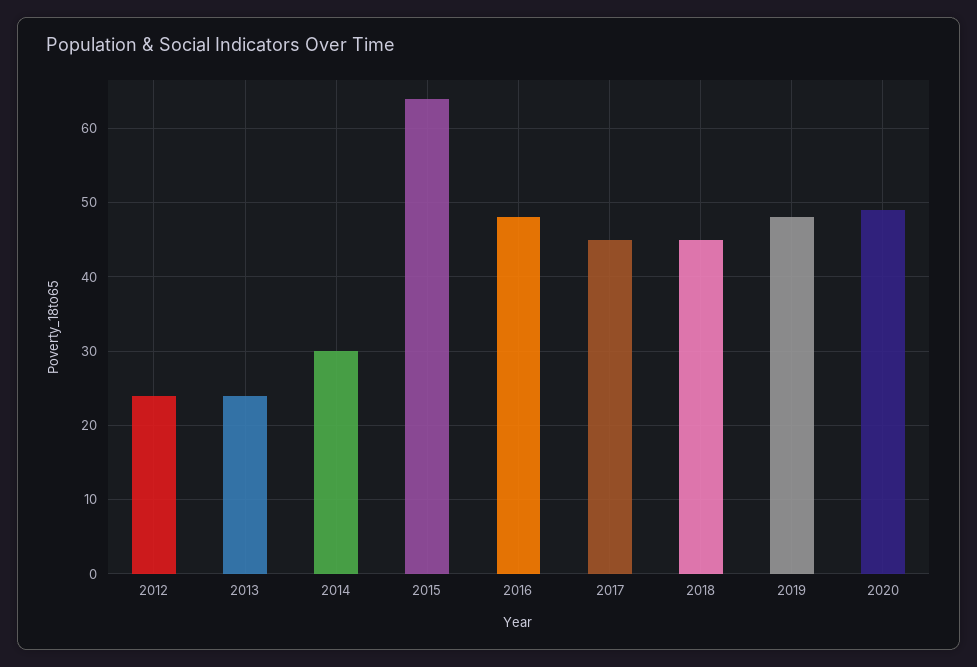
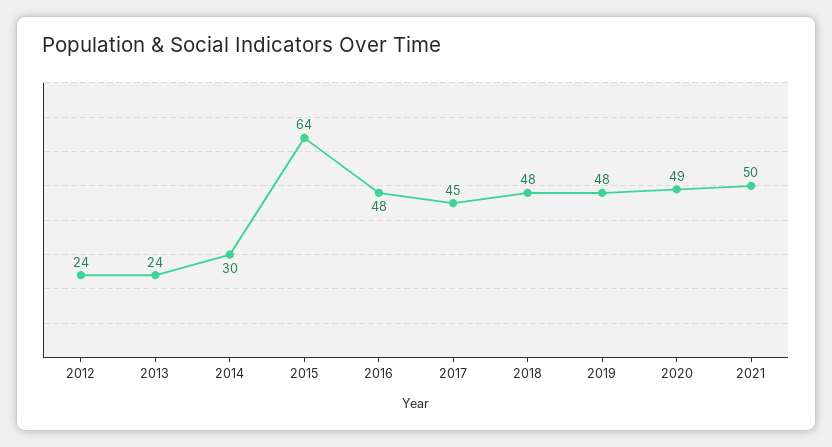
2018: 45 -> 48
2021: none -> 50

